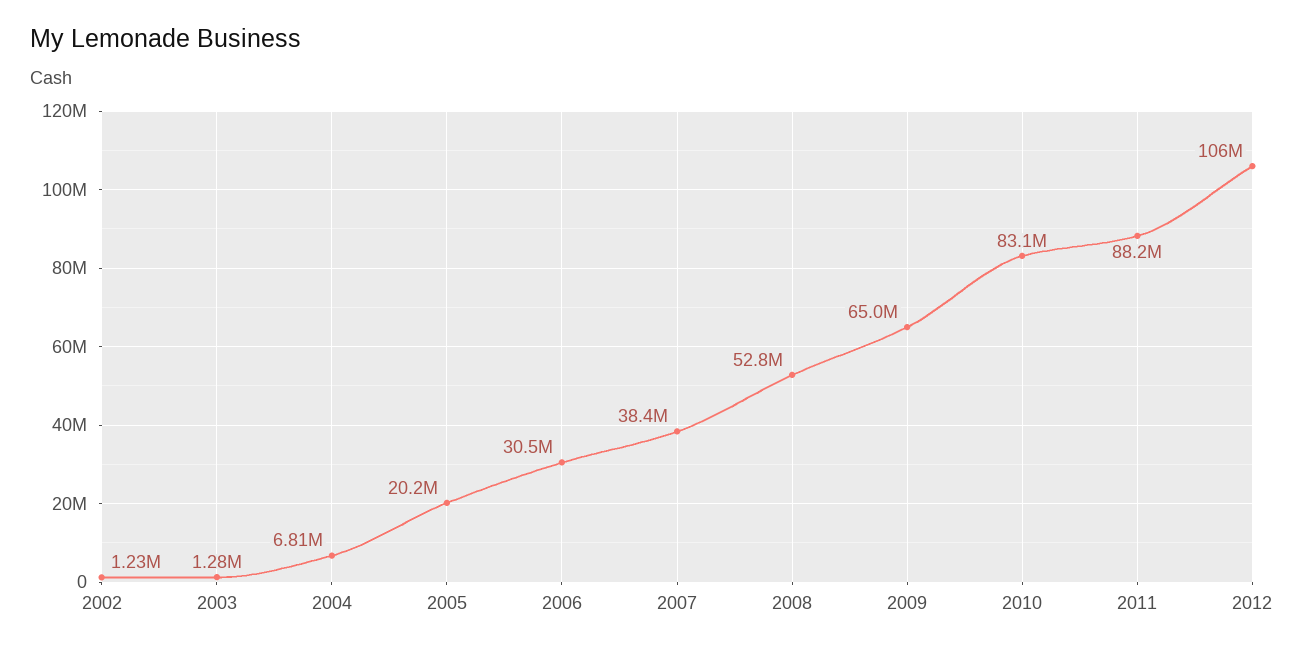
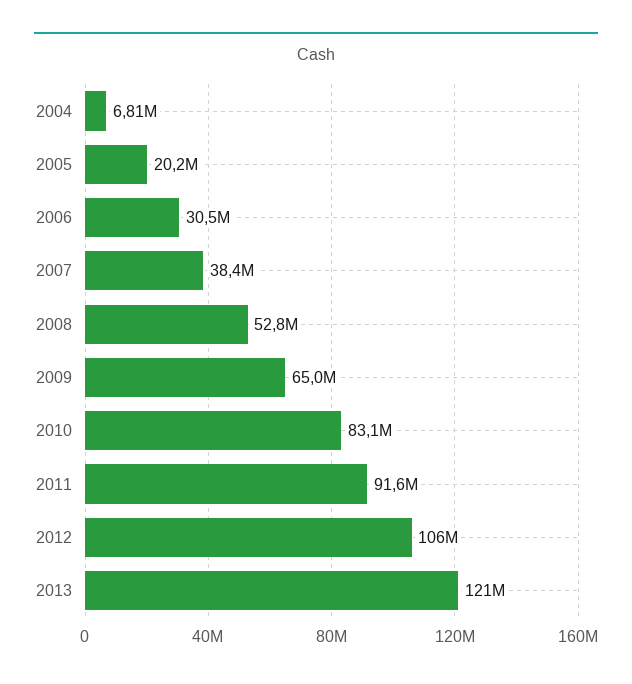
2002: 1230000 -> none
2003: 1280000 -> none
2011: 88200000 -> 91600000
2013: none -> 121000000

